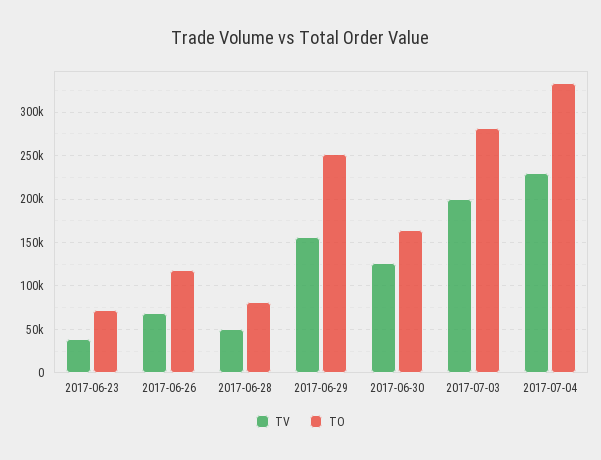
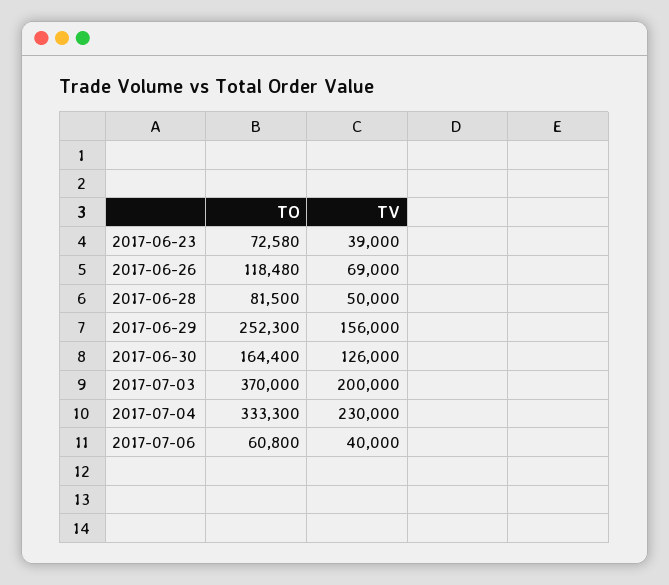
TO, 2017-07-03: 280000 -> 370000
TO, 2017-07-06: none -> 60800
TV, 2017-07-06: none -> 40000

